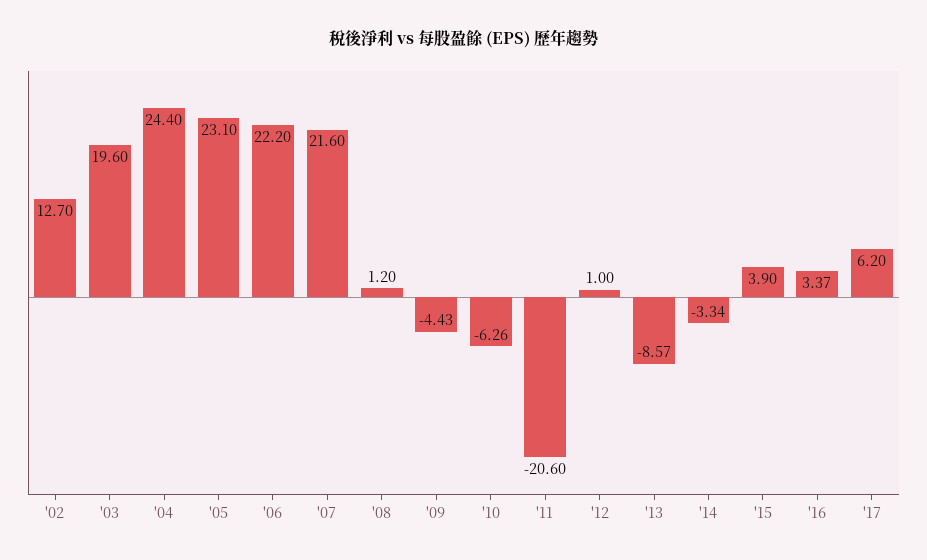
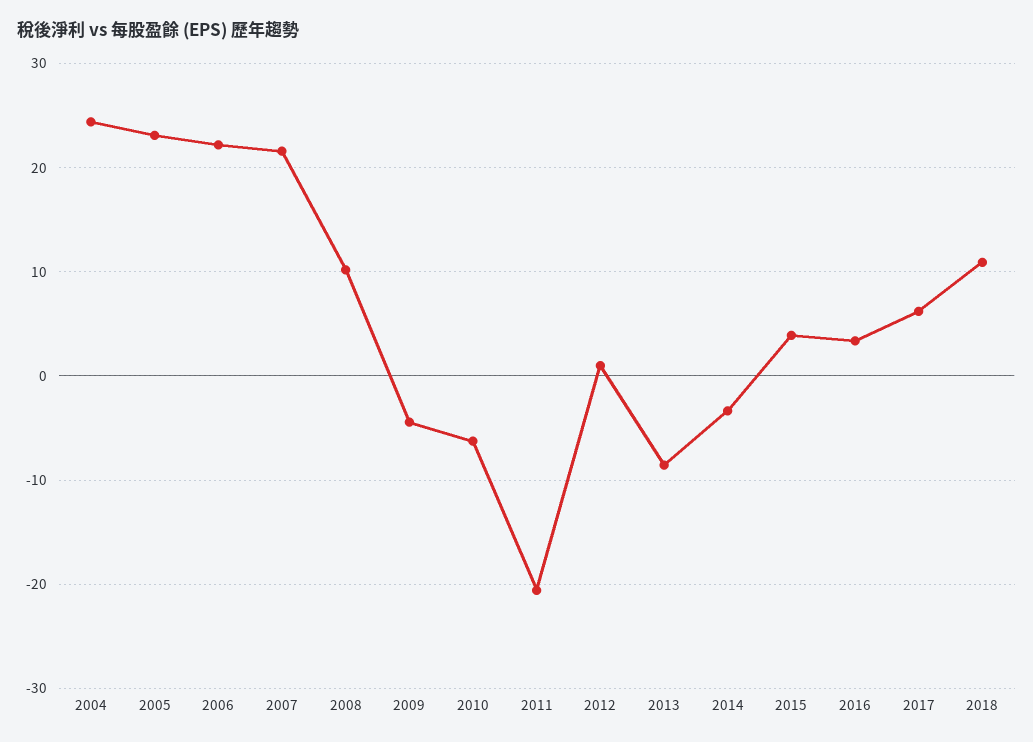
'02: 12.7 -> none
'03: 19.6 -> none
'08: 1.2 -> 10
2018: none -> 11

